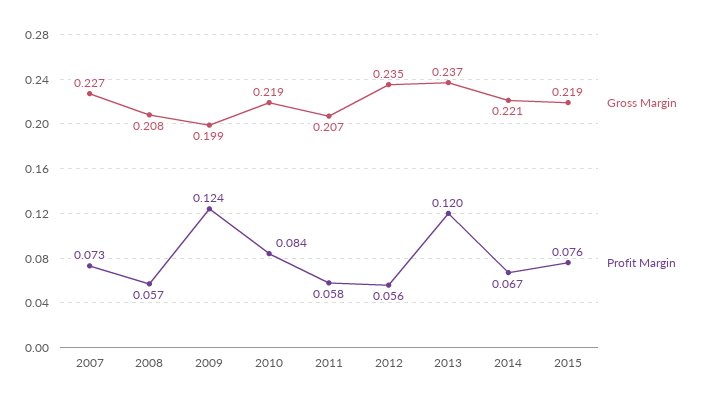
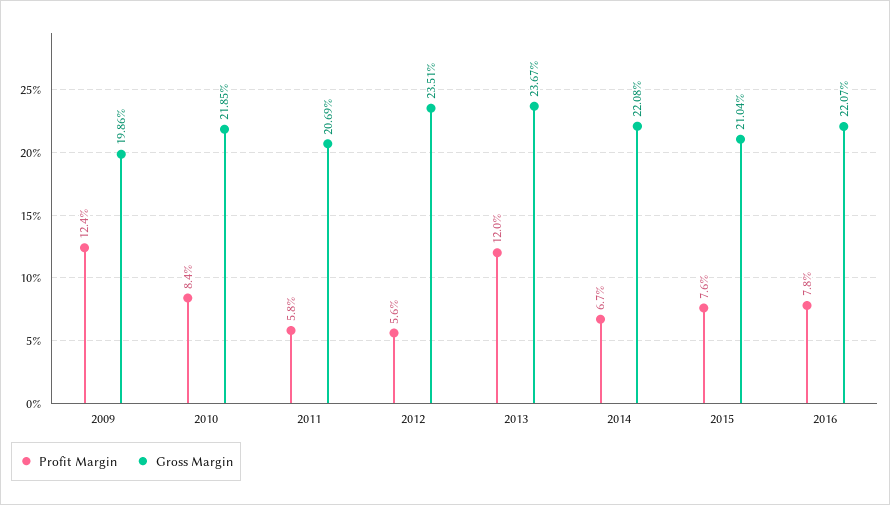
Gross Margin, 2007: 0.227 -> none
Profit Margin, 2007: 0.073 -> none
Gross Margin, 2008: 0.208 -> none
Profit Margin, 2008: 0.057 -> none
Gross Margin, 2015: 0.219 -> 0.2104
Profit Margin, 2016: none -> 0.078
Gross Margin, 2016: none -> 0.2207

